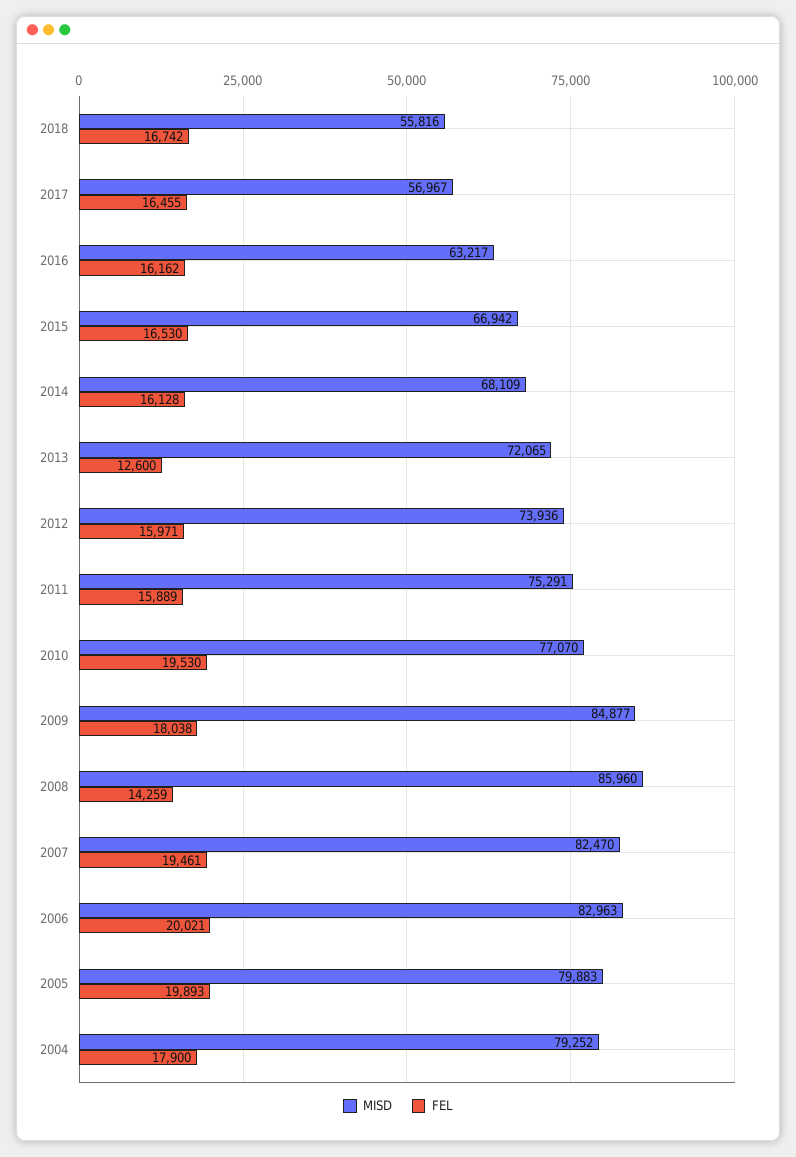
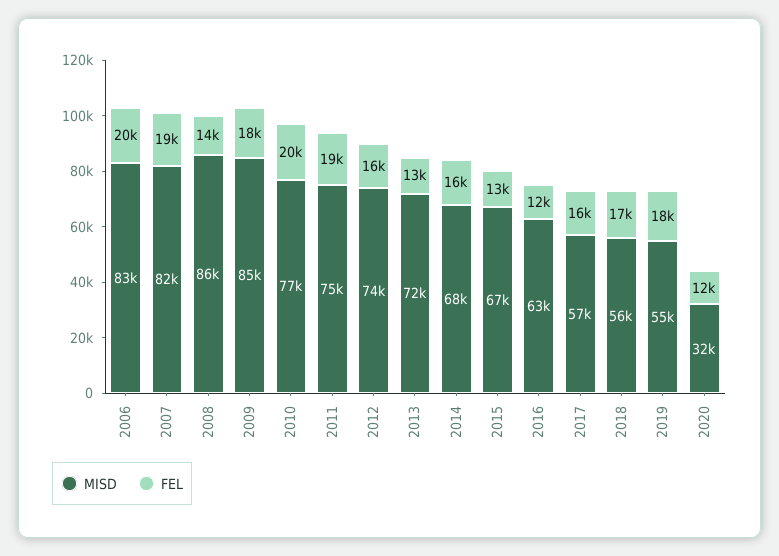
FEL, 2016: 16162 -> 12000
FEL, 2015: 16530 -> 13000
FEL, 2011: 15889 -> 19000
MISD, 2005: 79883 -> none
FEL, 2005: 19893 -> none
MISD, 2004: 79252 -> none
FEL, 2004: 17900 -> none
MISD, 2019: none -> 55000
FEL, 2019: none -> 18000
MISD, 2020: none -> 32000
FEL, 2020: none -> 12000

